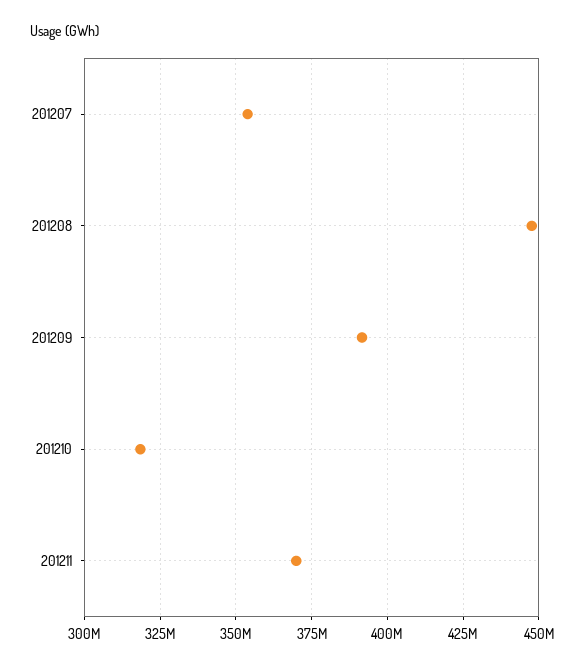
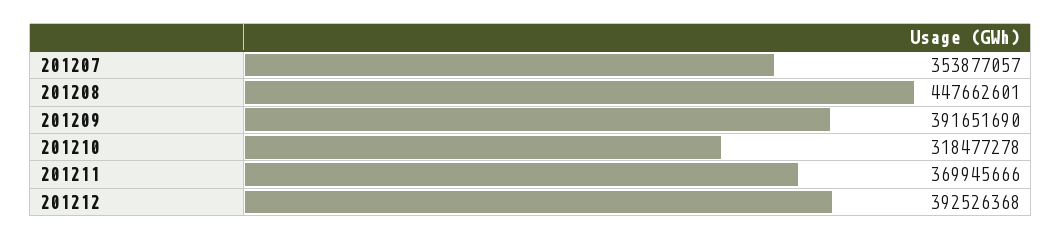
201212: none -> 392526368

